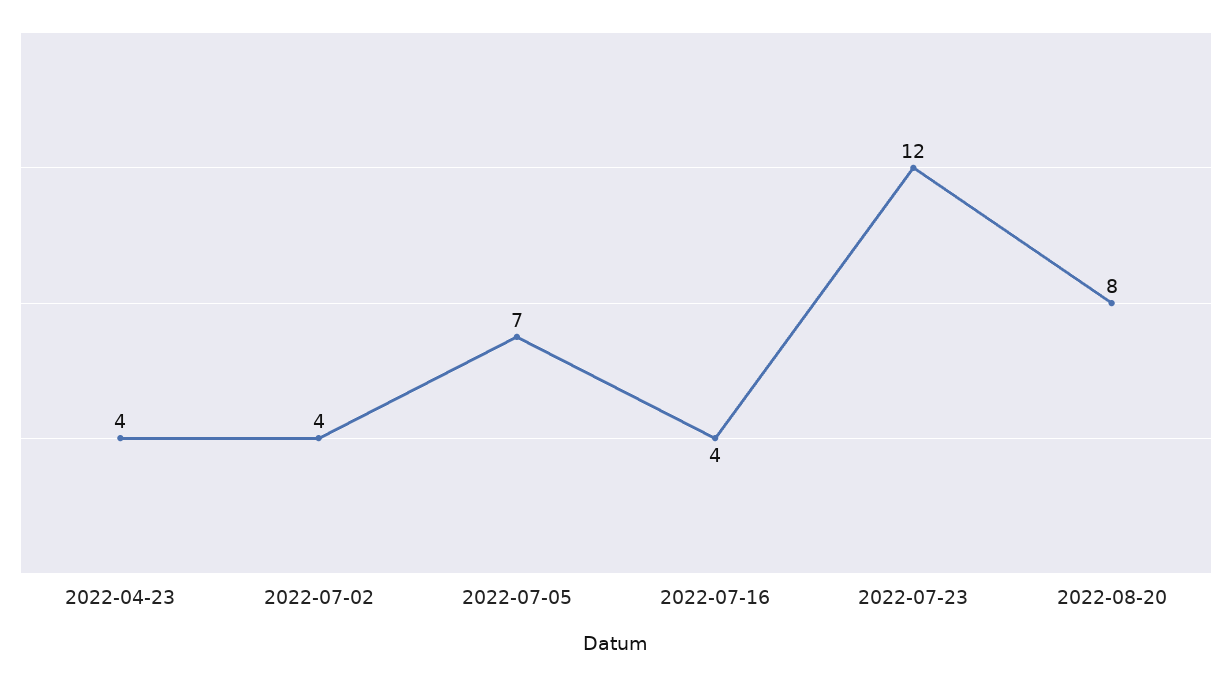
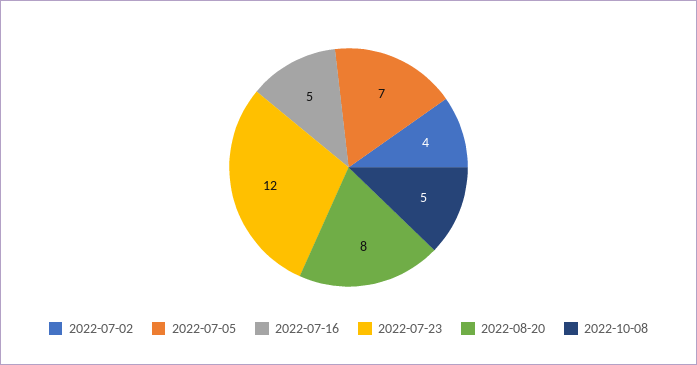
2022-04-23: 4 -> none
2022-07-16: 4 -> 5
2022-10-08: none -> 5

